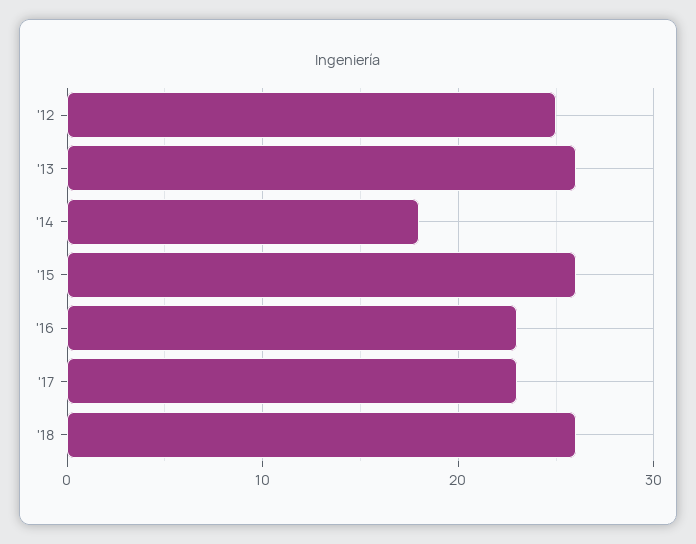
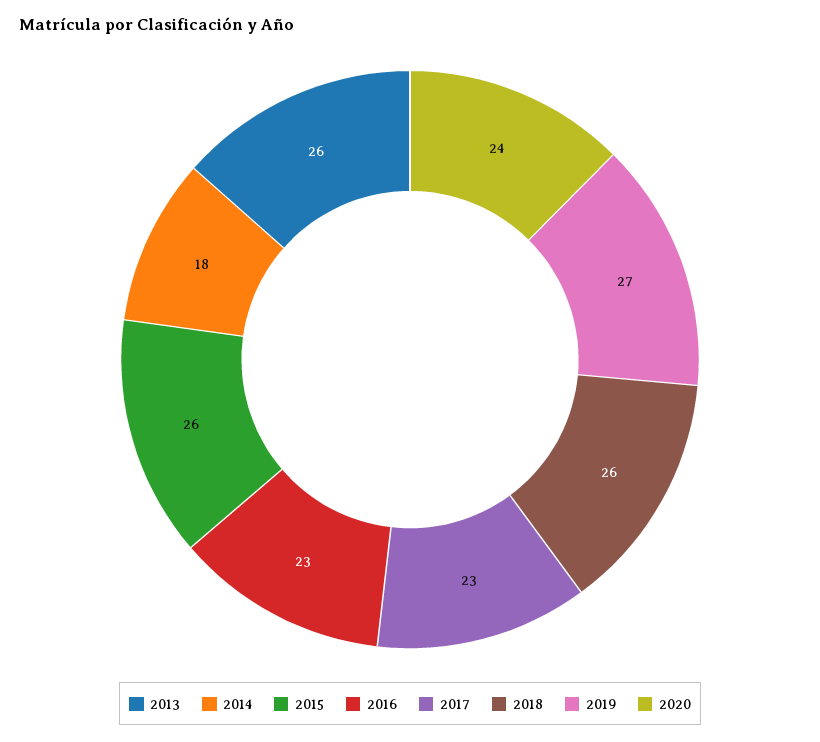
'12: 25 -> none
2019: none -> 27
2020: none -> 24

